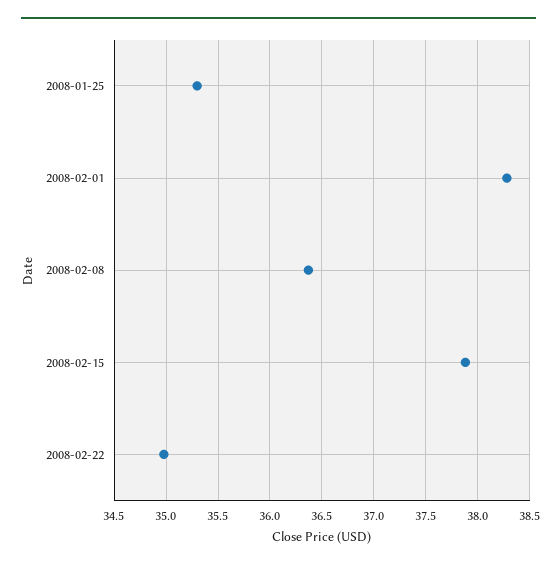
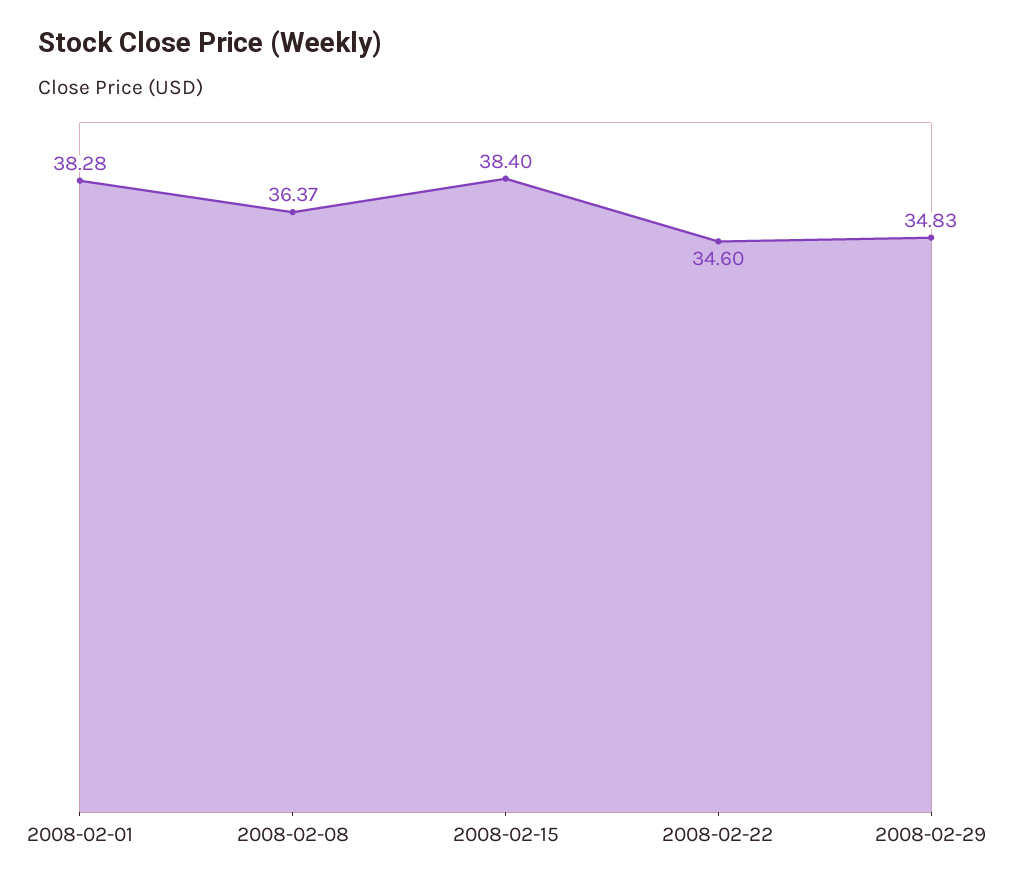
2008-01-25: 35.3 -> none
2008-02-15: 37.9 -> 38.4
2008-02-22: 35 -> 34.6
2008-02-29: none -> 34.83

